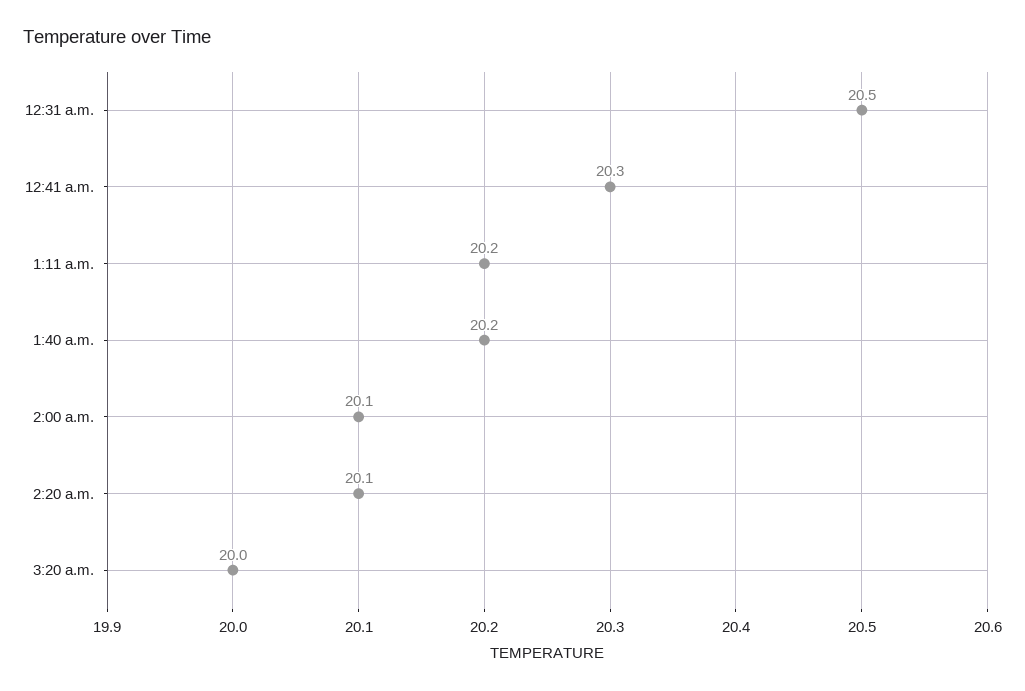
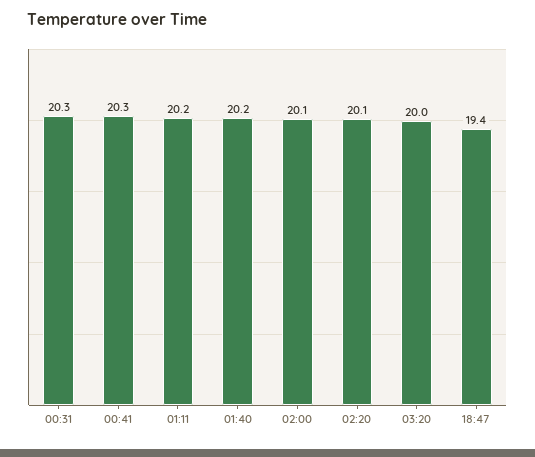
12:31 a.m.: 20.5 -> 20.3
18:47: none -> 19.4

